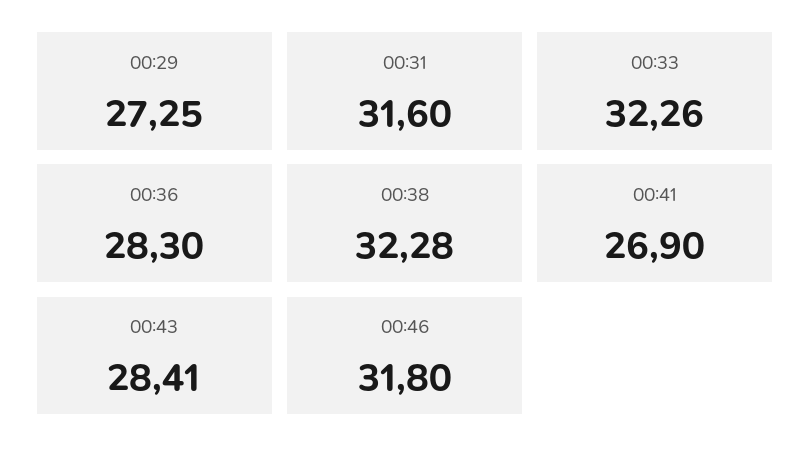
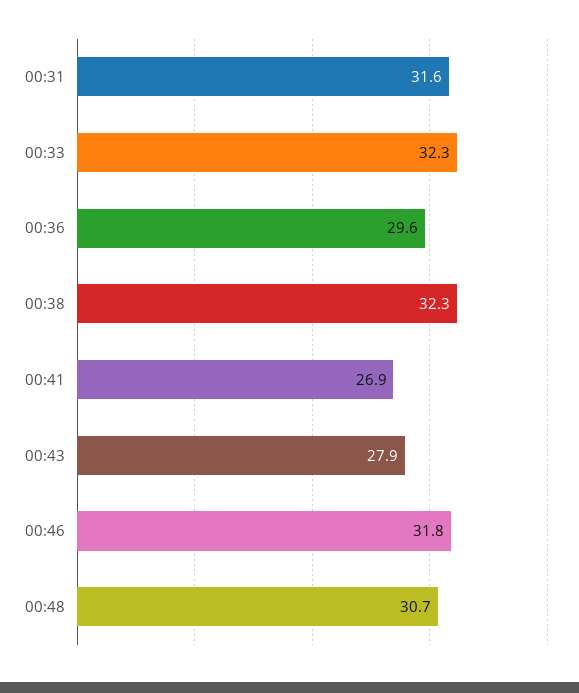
00:29: 27.25 -> none
00:36: 28.3 -> 29.6
00:43: 28.41 -> 27.9
00:48: none -> 30.7

